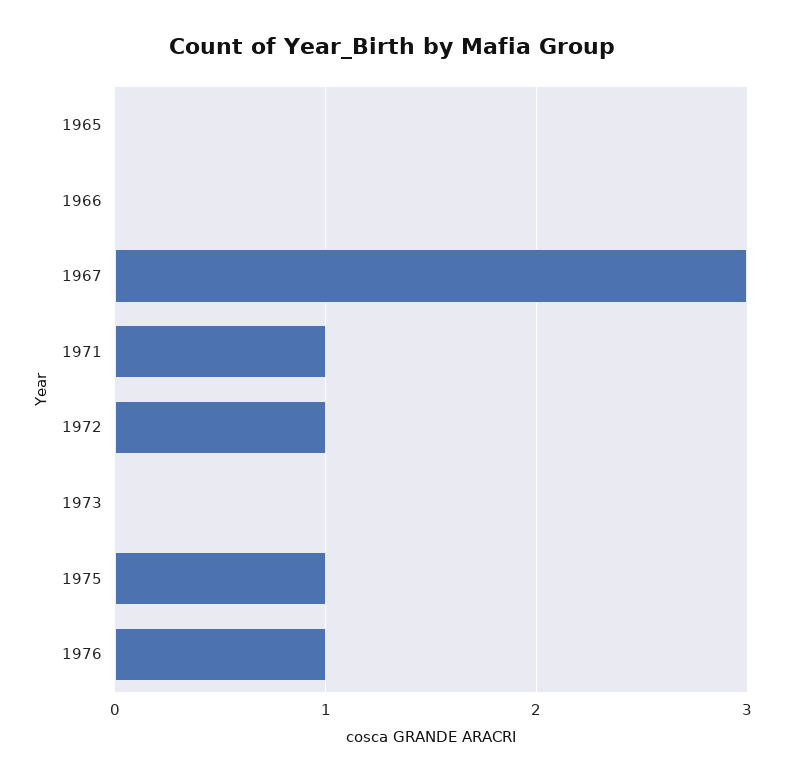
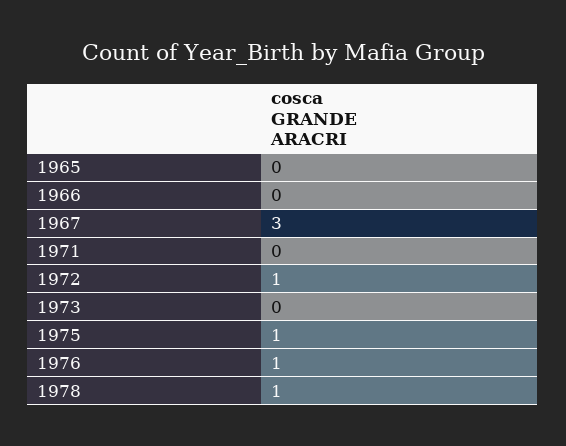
1971: 1 -> 0
1978: none -> 1

